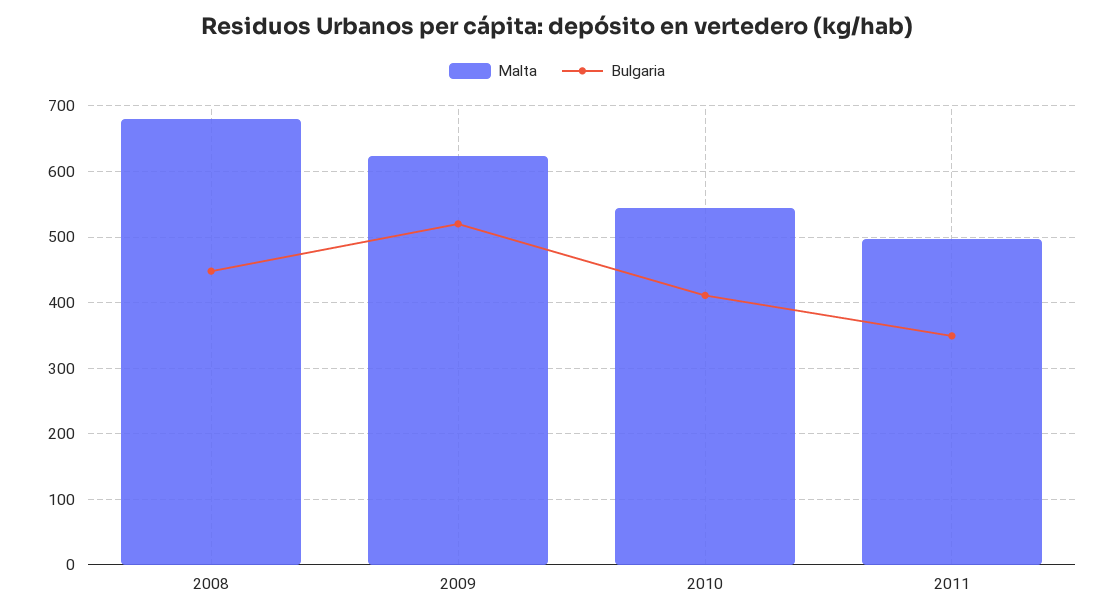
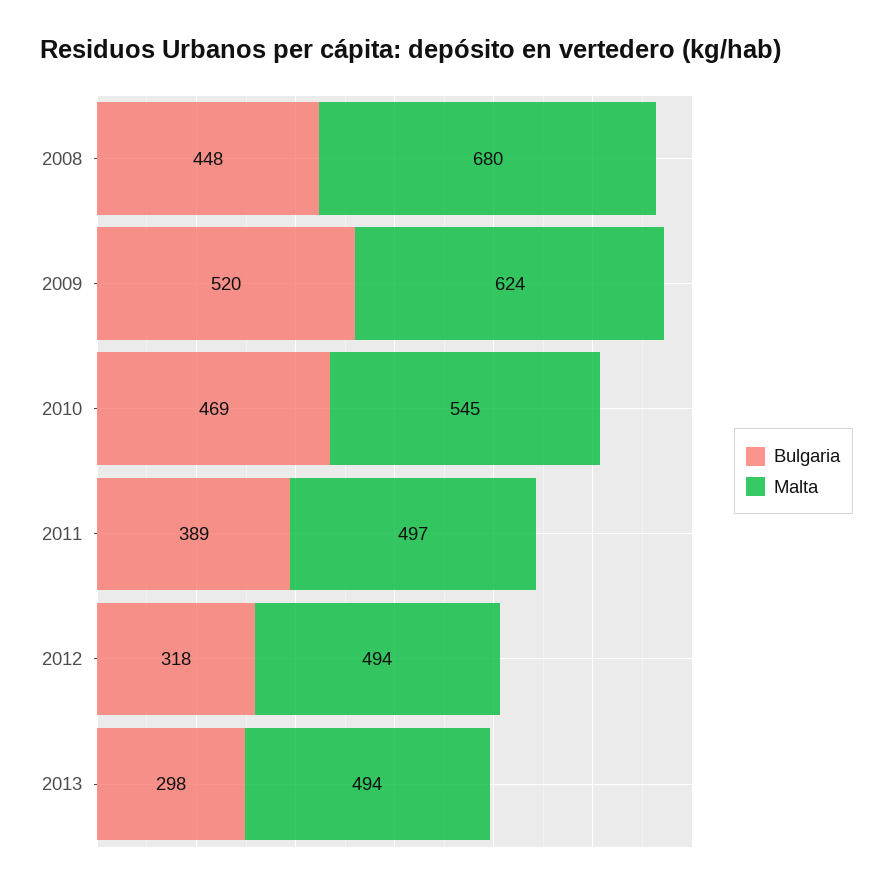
Bulgaria, 2010: 410 -> 469
Bulgaria, 2011: 350 -> 389
Bulgaria, 2012: none -> 318
Malta, 2012: none -> 494
Bulgaria, 2013: none -> 298
Malta, 2013: none -> 494

